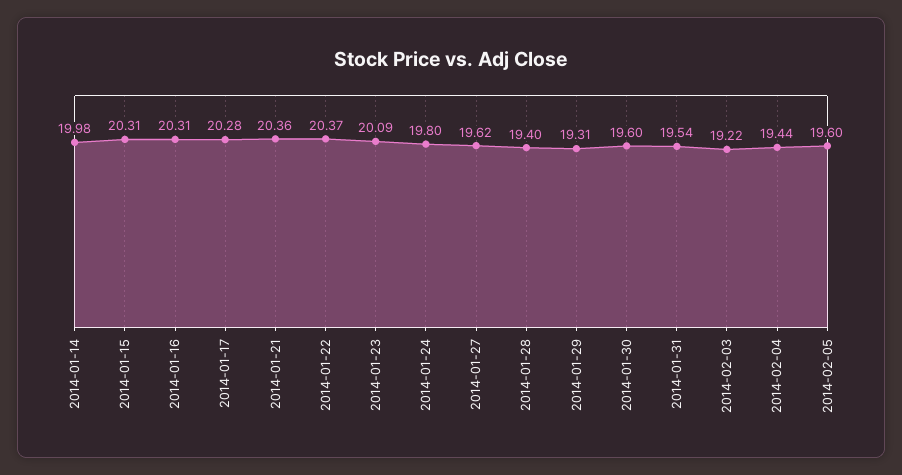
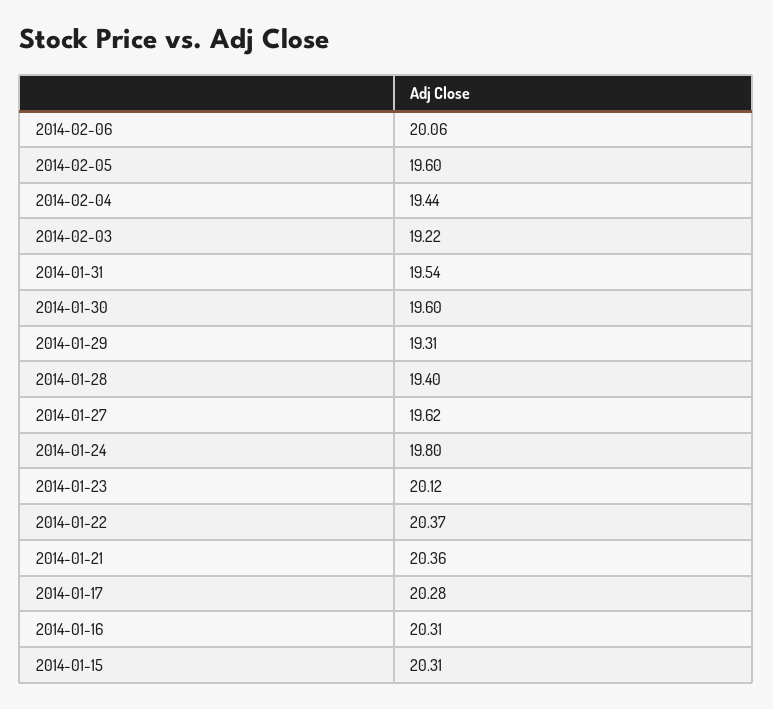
2014-01-14: 19.98 -> none
2014-01-23: 20.09 -> 20.12
2014-02-06: none -> 20.06

